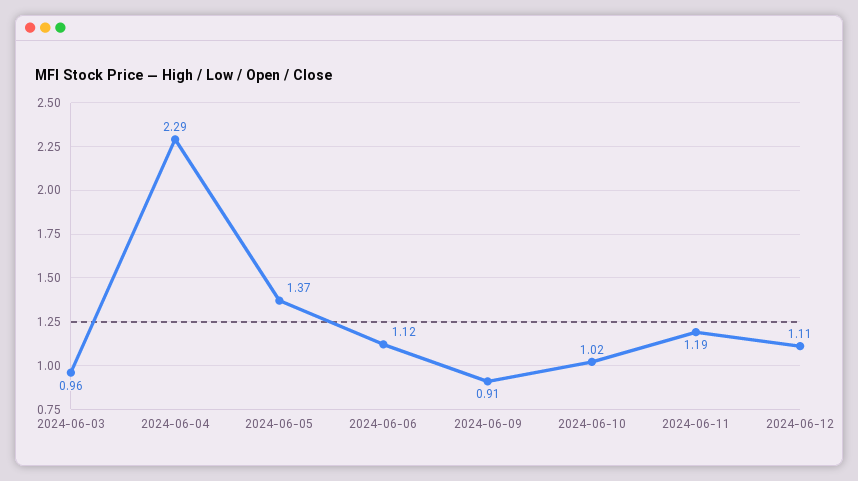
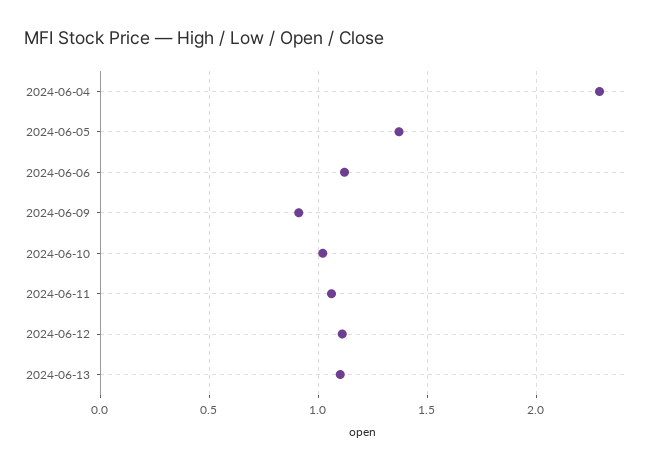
2024-06-03: 0.96 -> none
2024-06-11: 1.19 -> 1.05
2024-06-13: none -> 1.1

